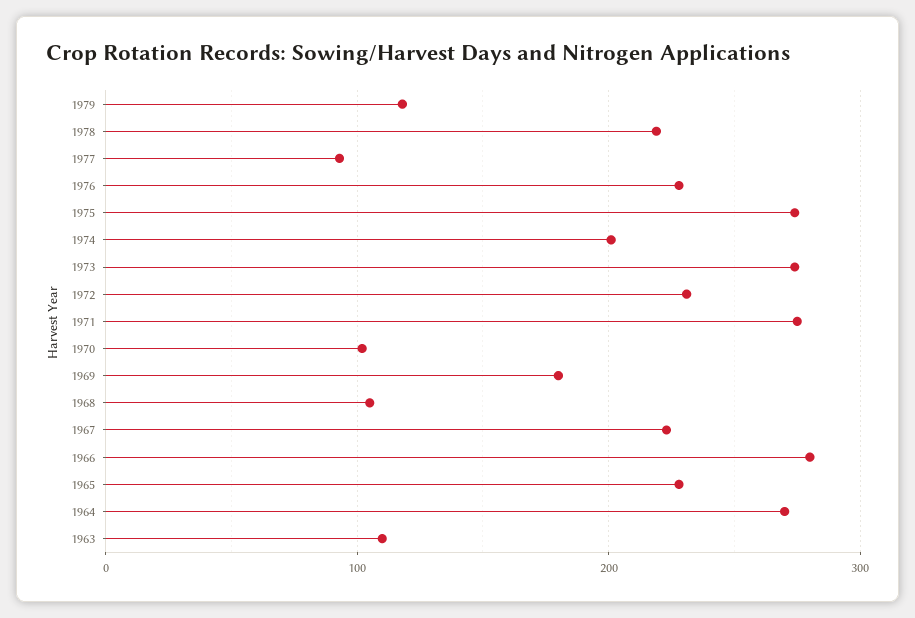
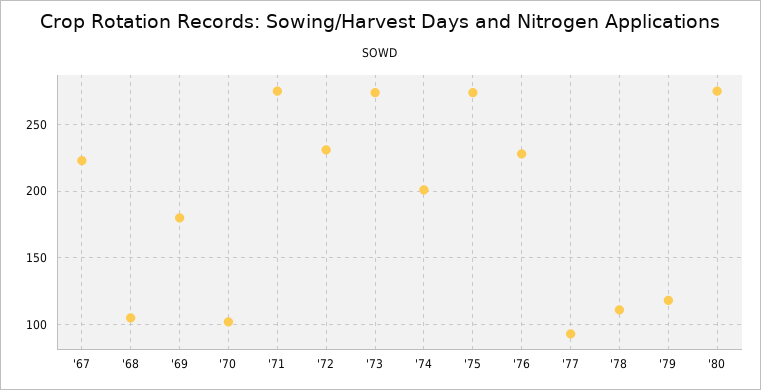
1978: 220 -> 110
1966: 280 -> none
1965: 230 -> none
1964: 270 -> none
1963: 110 -> none
'80: none -> 275

